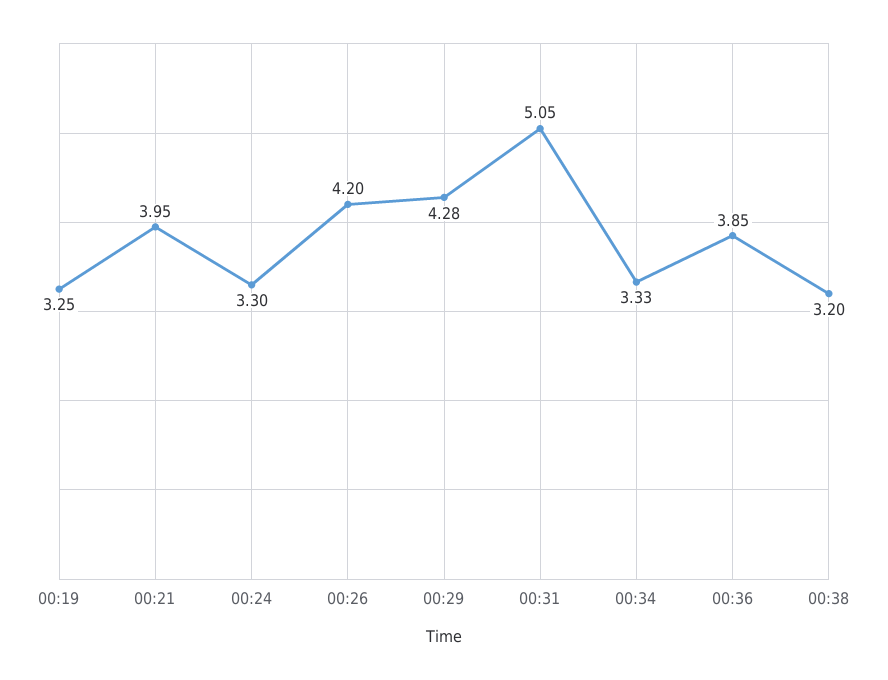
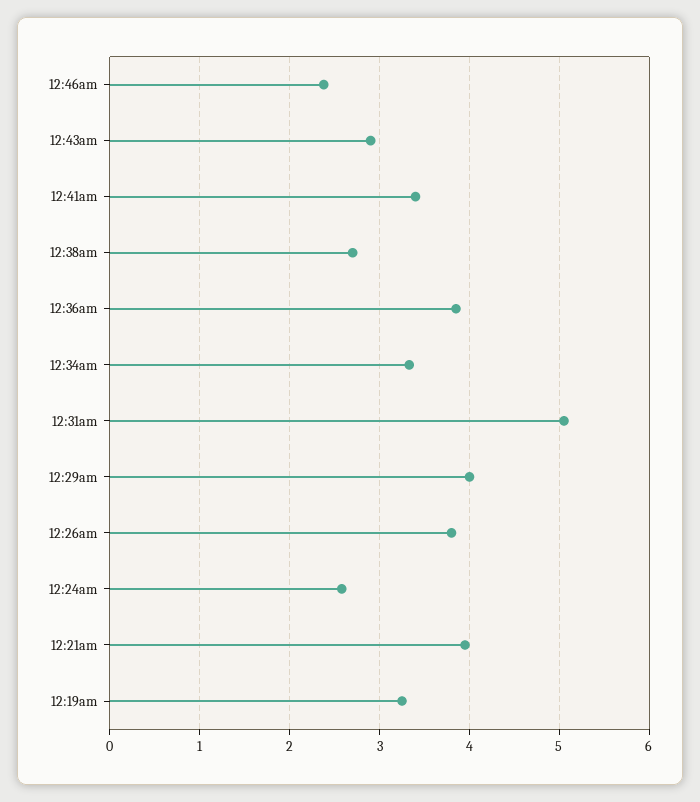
00:24: 3.3 -> 2.6
00:26: 4.2 -> 3.8
00:29: 4.28 -> 4
00:38: 3.2 -> 2.7
12:46am: none -> 2.4
12:43am: none -> 2.9
12:41am: none -> 3.4

